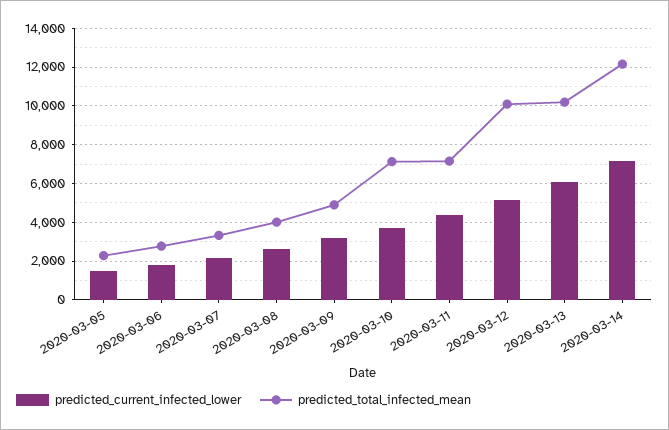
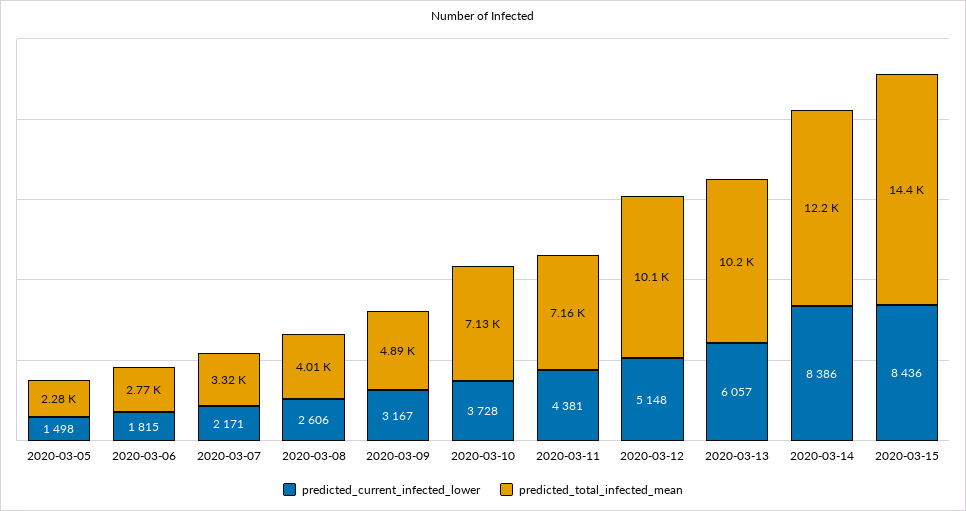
predicted_current_infected_lower, 2020-03-14: 7000 -> 8386
predicted_current_infected_lower, 2020-03-15: none -> 8436
predicted_total_infected_mean, 2020-03-15: none -> 14400

